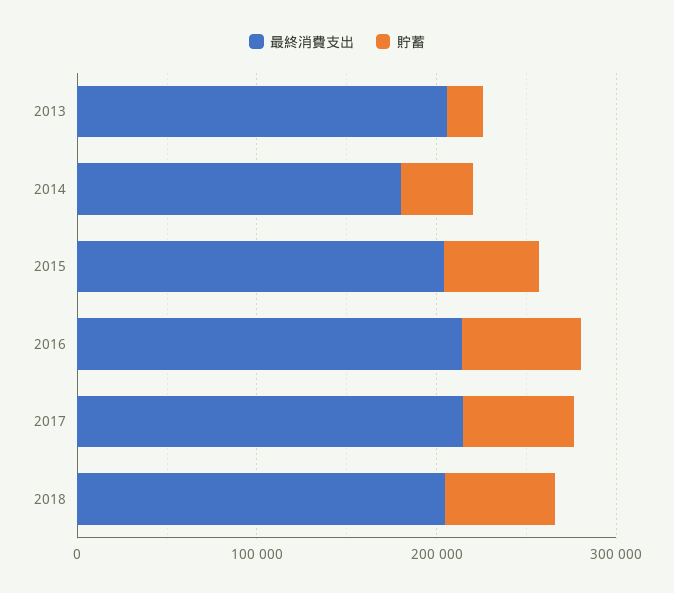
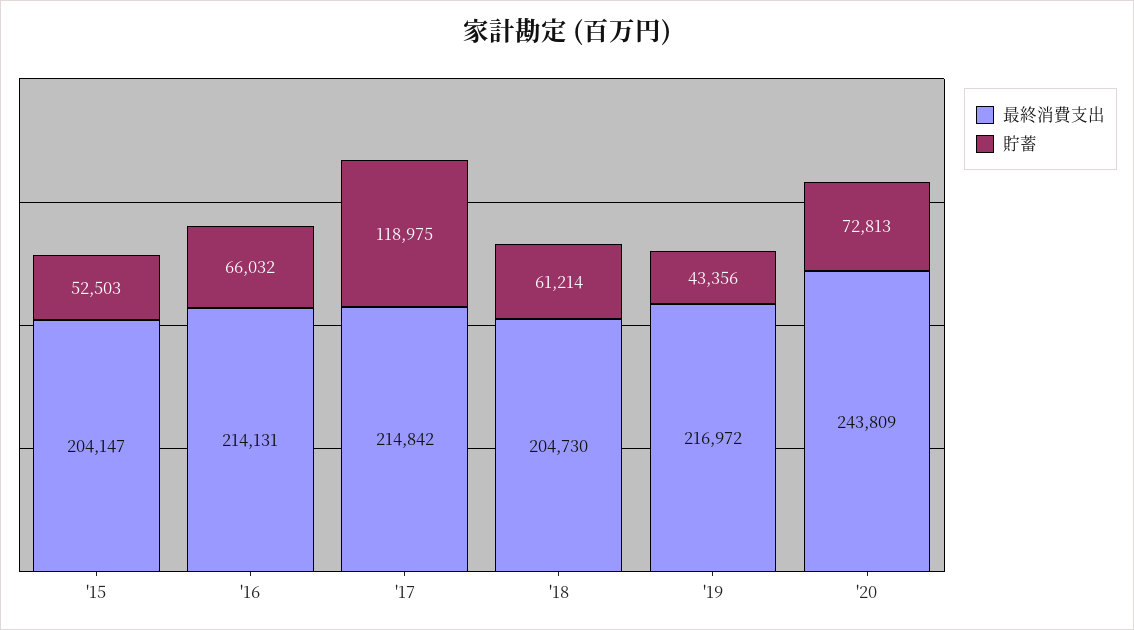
最終消費支出, 2013: 200000 -> none
貯蓄, 2013: 20000 -> none
最終消費支出, 2014: 180000 -> none
貯蓄, 2014: 40000 -> none
貯蓄, 2017: 60000 -> 118975
最終消費支出, '19: none -> 216972
貯蓄, '19: none -> 43356
最終消費支出, '20: none -> 243809
貯蓄, '20: none -> 72813

